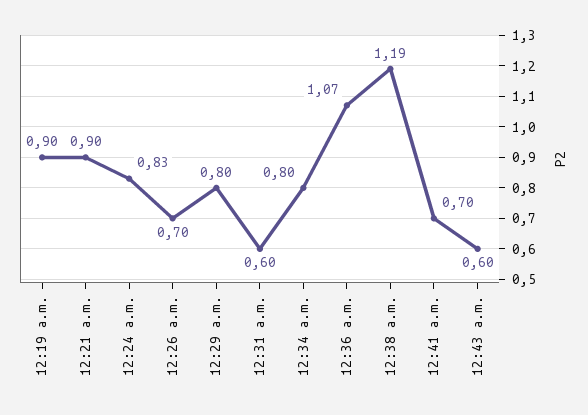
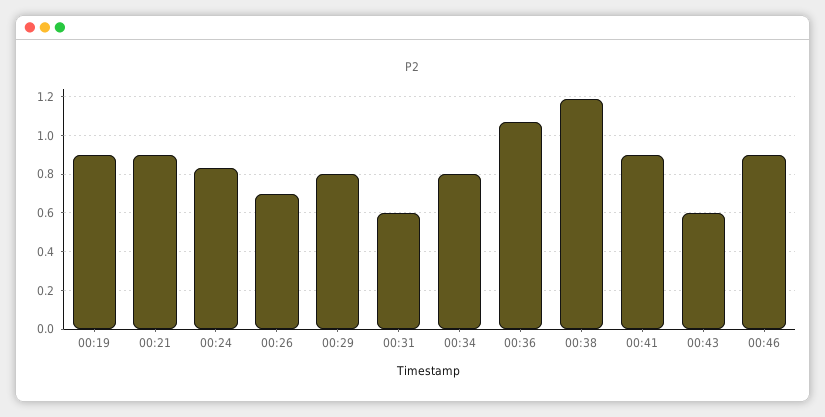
12:41 a.m.: 0.7 -> 0.9
00:46: none -> 0.9

